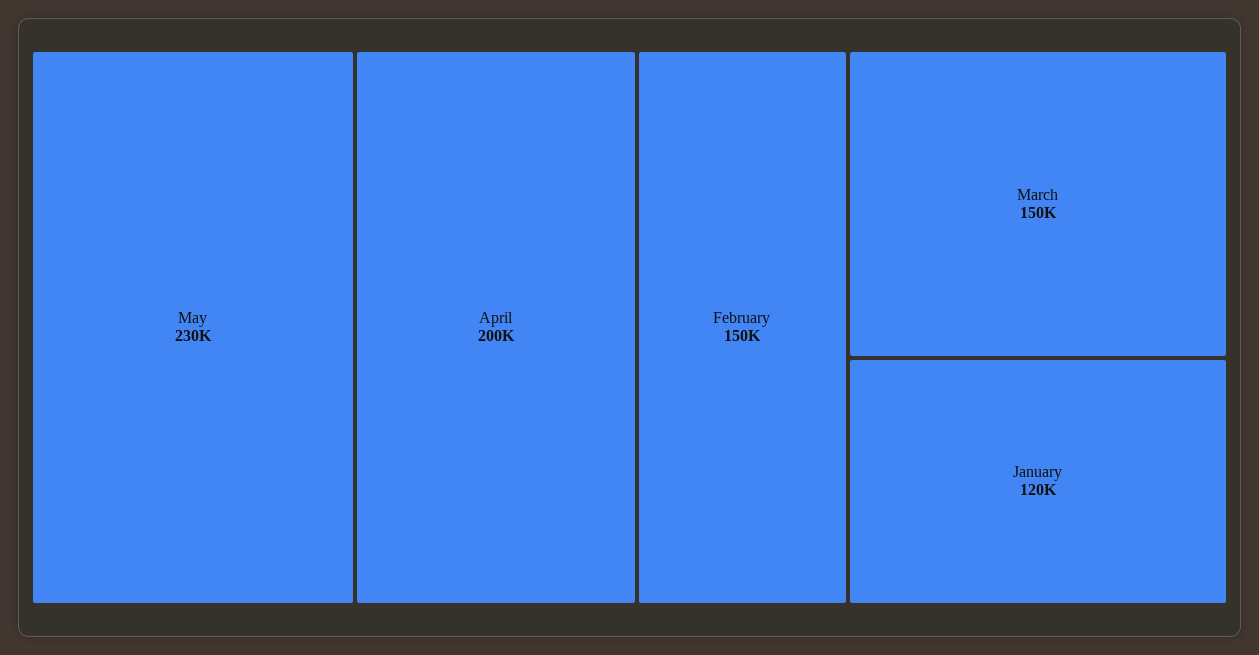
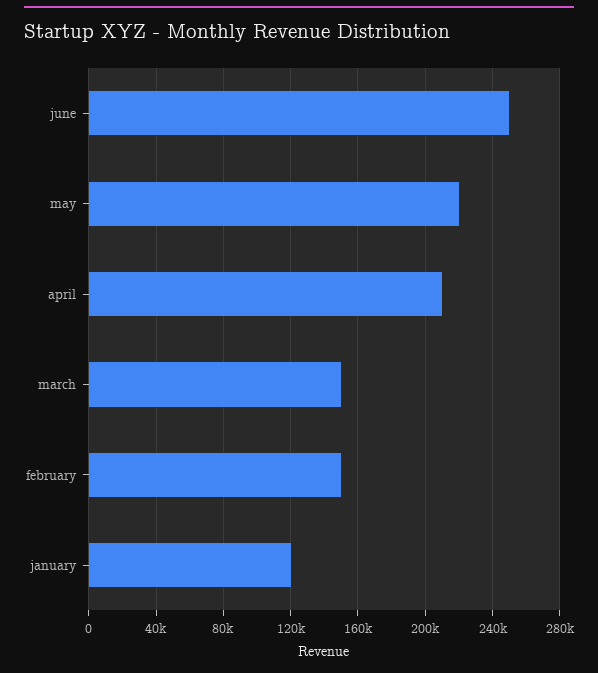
May: 230000 -> 220000
April: 200000 -> 210000
june: none -> 250000

